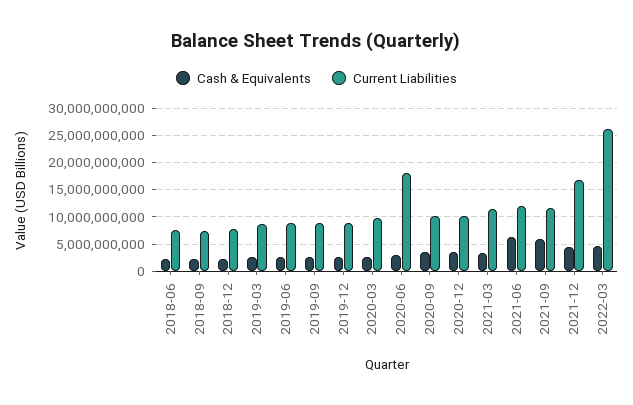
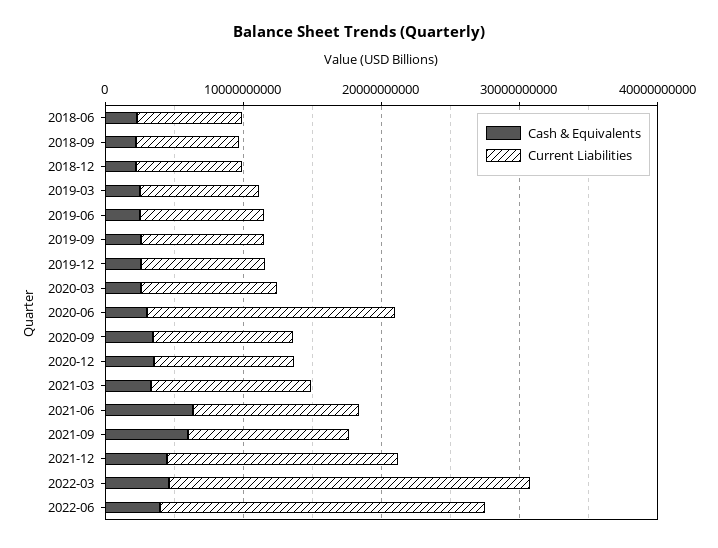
Cash & Equivalents, 2022-06: none -> 4000000000
Current Liabilities, 2022-06: none -> 24000000000

